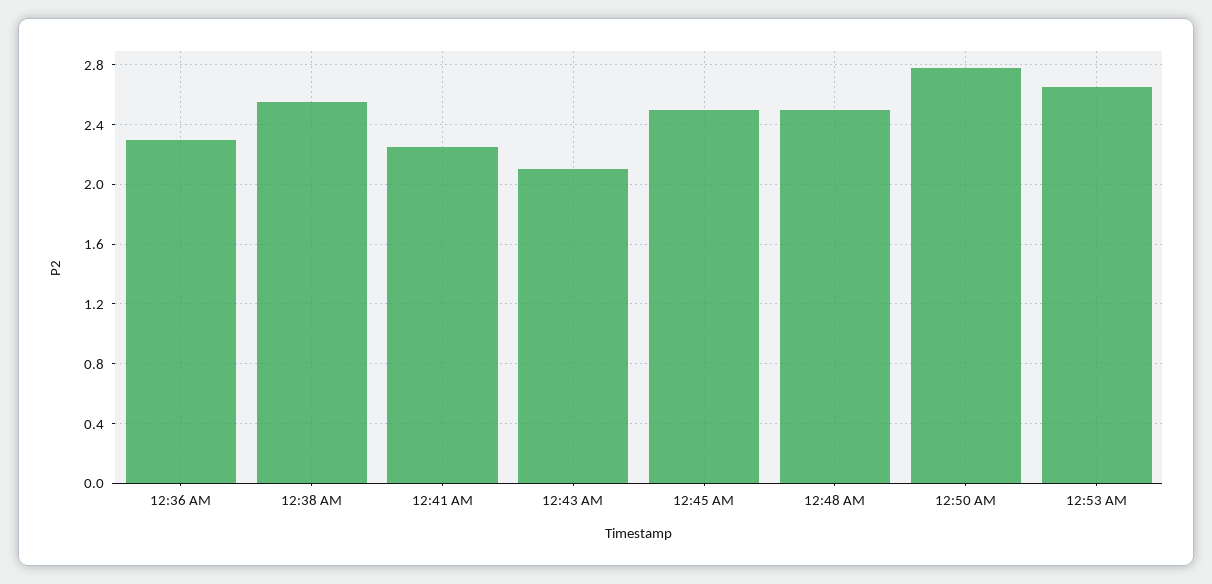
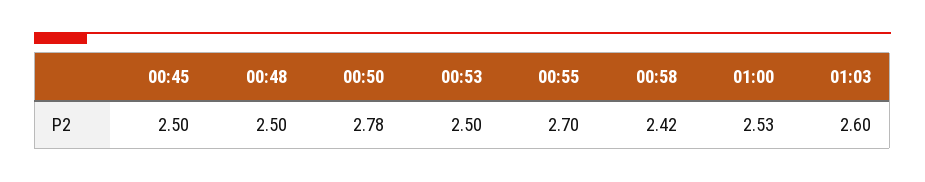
12:36 AM: 2.3 -> none
12:38 AM: 2.55 -> none
12:41 AM: 2.25 -> none
12:43 AM: 2.1 -> none
12:53 AM: 2.65 -> 2.5
00:55: none -> 2.7
00:58: none -> 2.42
01:00: none -> 2.53
01:03: none -> 2.6

